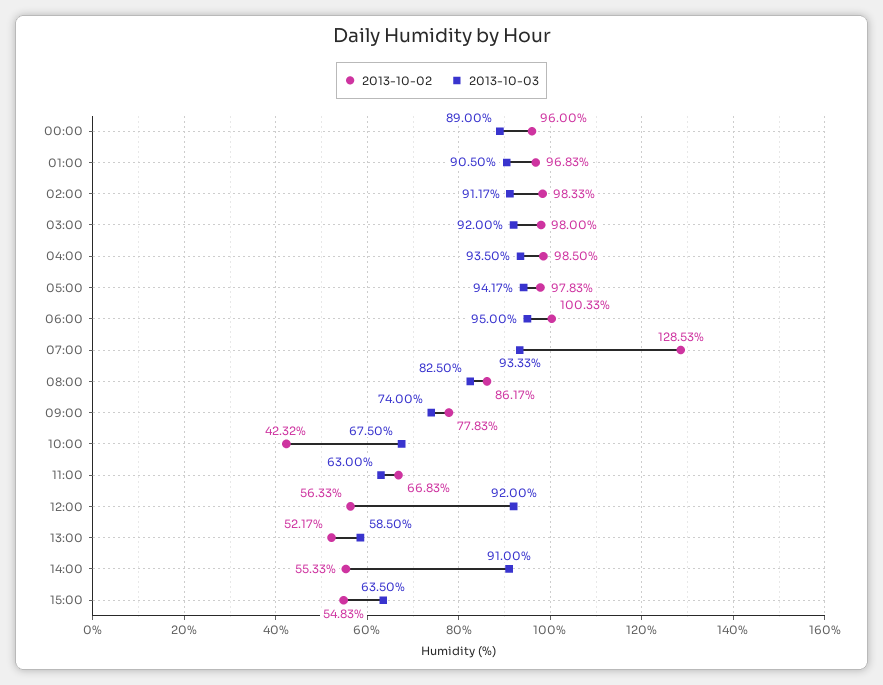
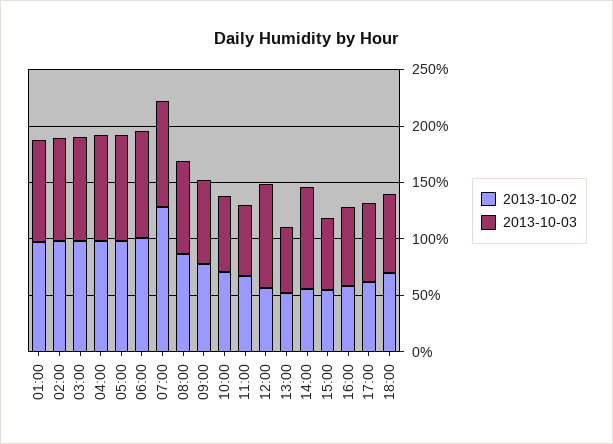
2013-10-02, 00:00: 96 -> none
2013-10-03, 00:00: 89 -> none
2013-10-02, 10:00: 42.32 -> 70
2013-10-02, 16:00: none -> 60
2013-10-03, 16:00: none -> 70
2013-10-02, 17:00: none -> 60
2013-10-03, 17:00: none -> 70
2013-10-02, 18:00: none -> 70
2013-10-03, 18:00: none -> 70

